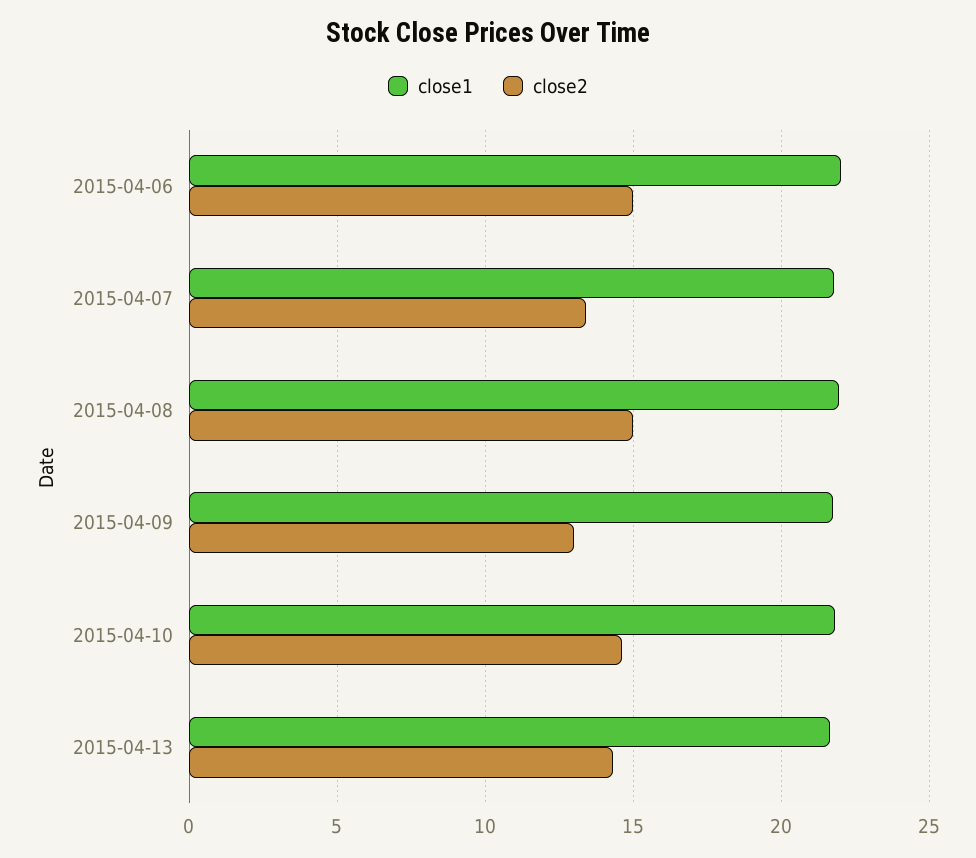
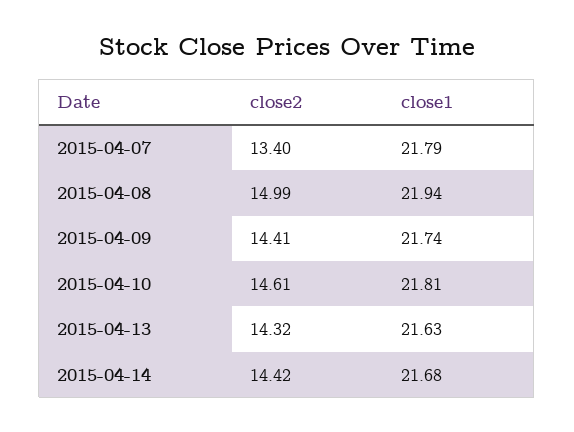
close1, 2015-04-06: 22 -> none
close2, 2015-04-06: 15 -> none
close2, 2015-04-09: 13 -> 14.41
close2, 2015-04-14: none -> 14.42
close1, 2015-04-14: none -> 21.68

